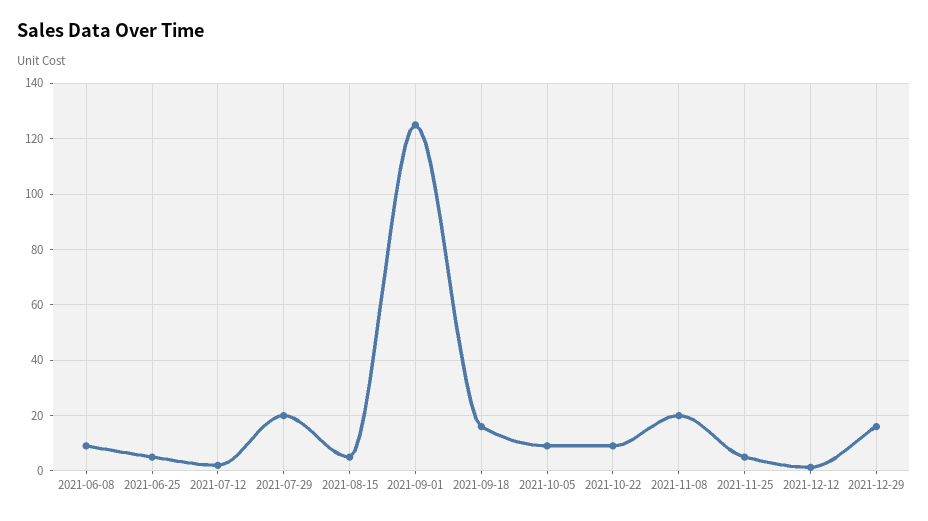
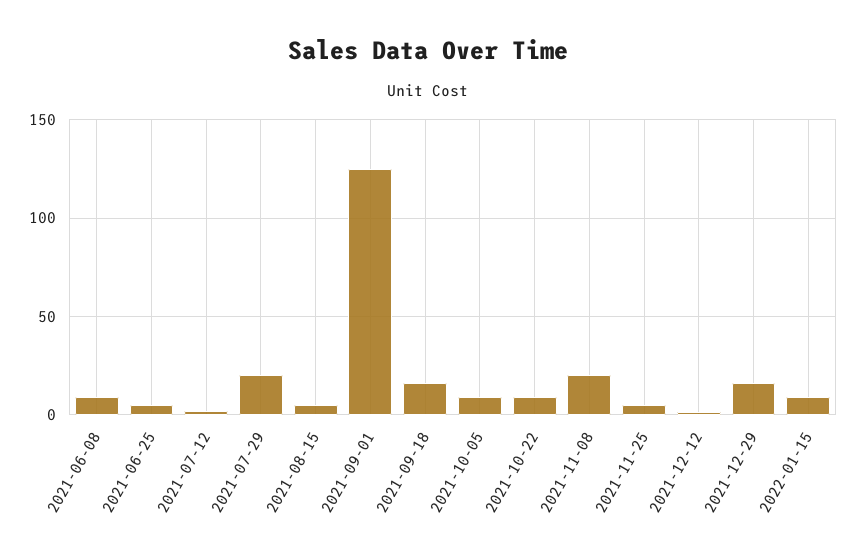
2022-01-15: none -> 10

